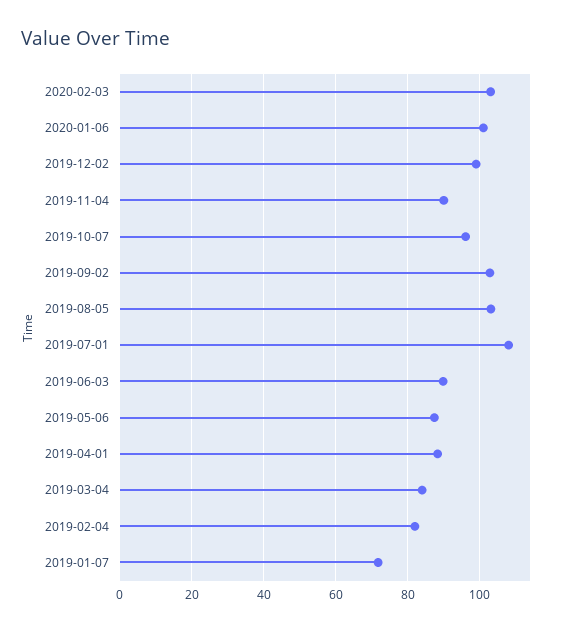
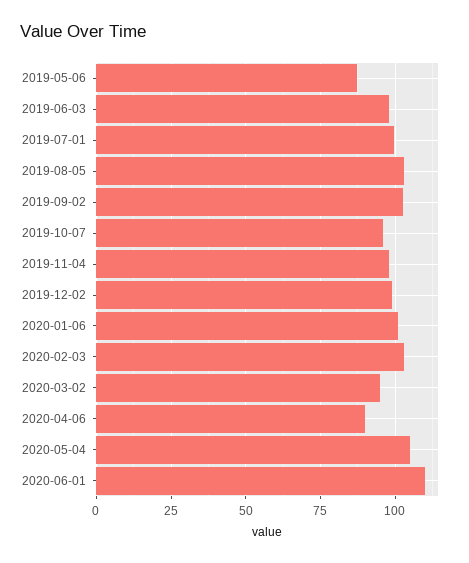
2019-11-04: 90 -> 97.5
2019-07-01: 108 -> 100
2019-06-03: 90 -> 97.5
2019-04-01: 88 -> none
2019-03-04: 84 -> none
2019-02-04: 82 -> none
2019-01-07: 72 -> none
2020-03-02: none -> 95
2020-04-06: none -> 90
2020-05-04: none -> 105
2020-06-01: none -> 110

